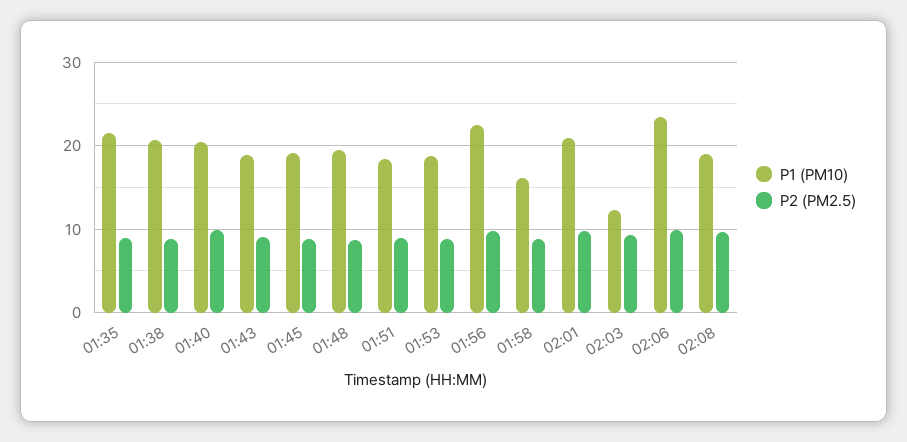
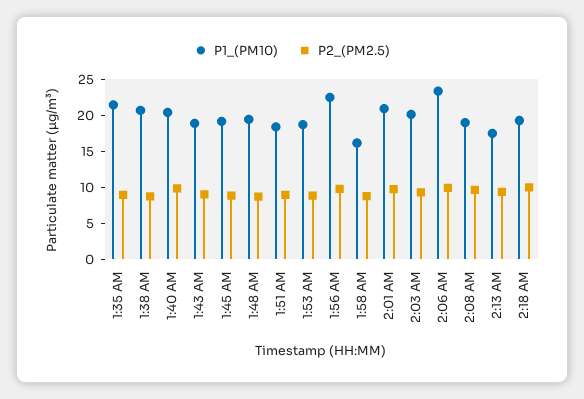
P1 (PM10), 02:03: 12 -> 20
P1 (PM10), 2:13 AM: none -> 17.5
P2 (PM2.5), 2:13 AM: none -> 10
P1 (PM10), 2:18 AM: none -> 20
P2 (PM2.5), 2:18 AM: none -> 10

